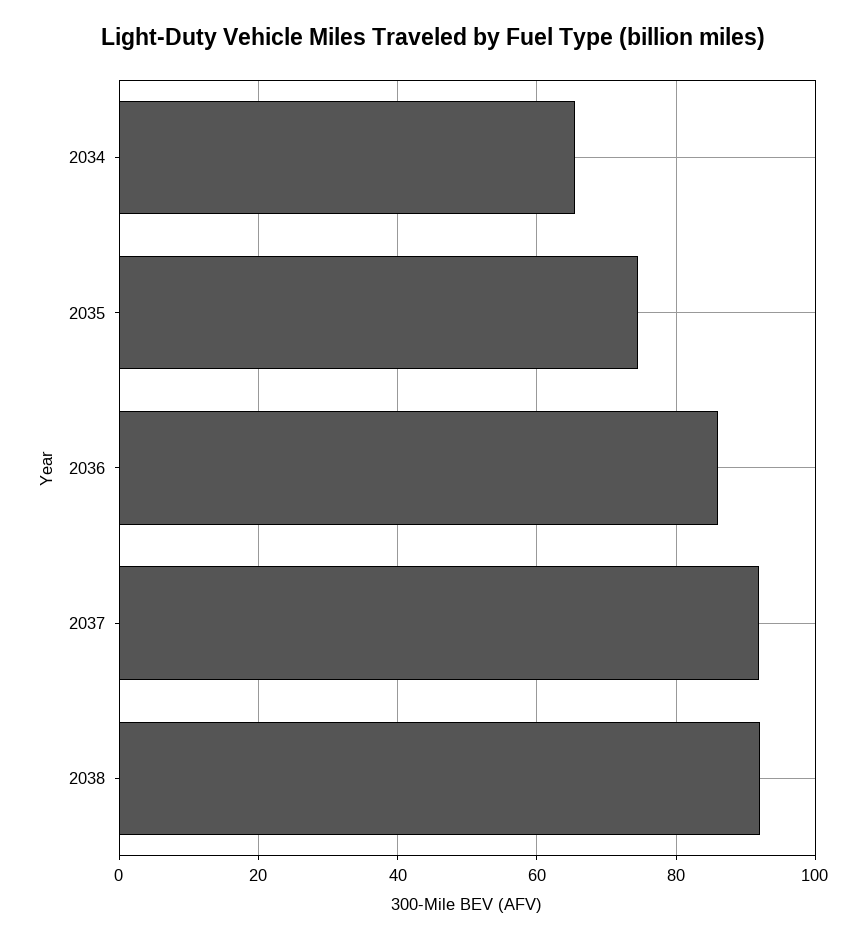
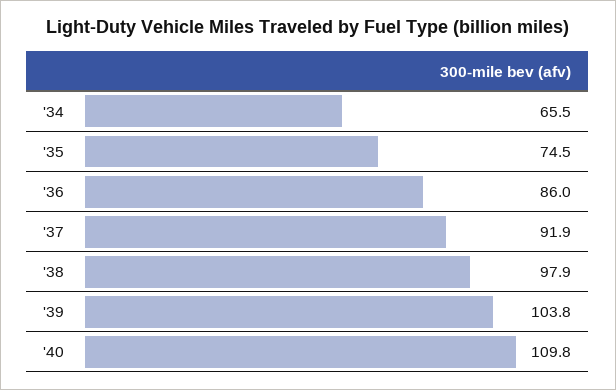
2038: 92 -> 97.9
'39: none -> 103.8
'40: none -> 109.8

